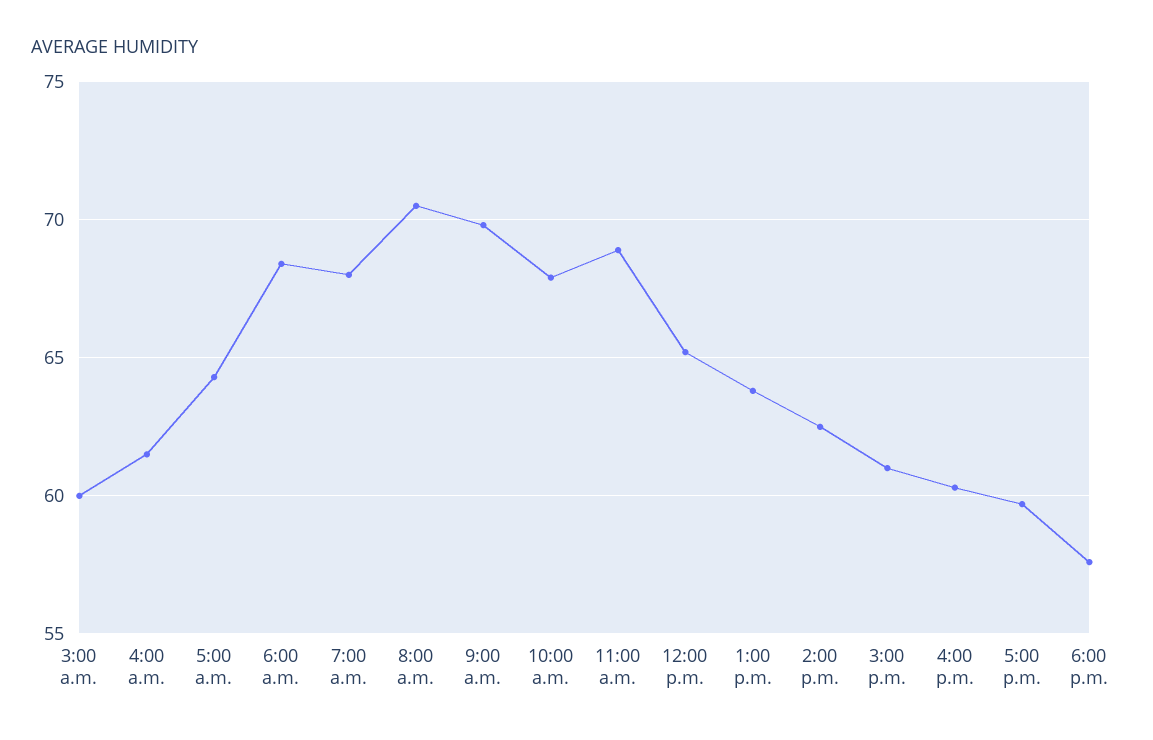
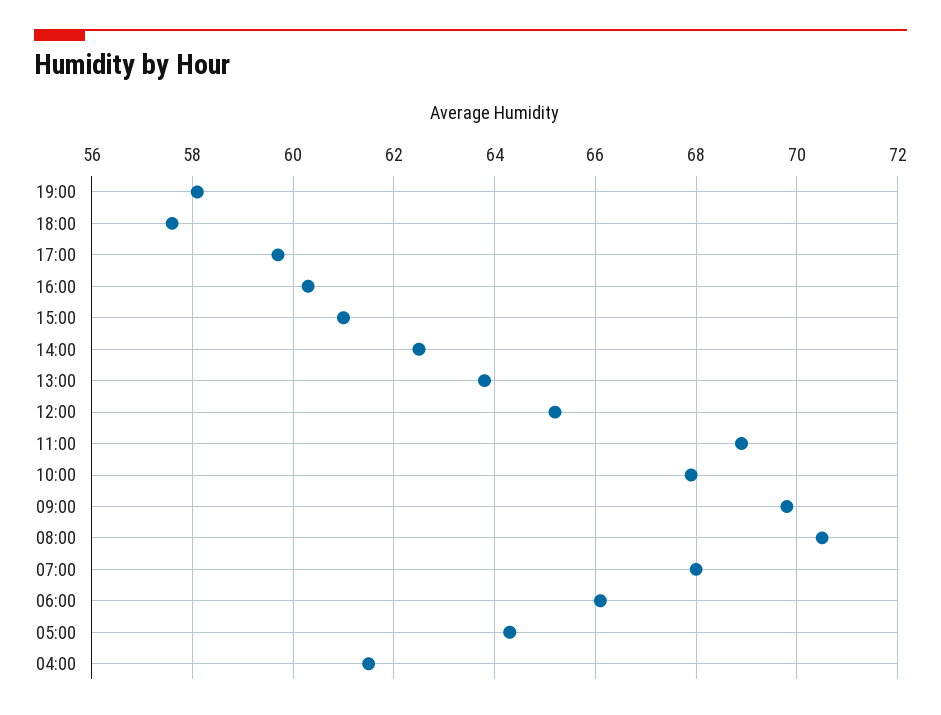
3:00 a.m.: 60 -> none
6:00 a.m.: 68.5 -> 66
19:00: none -> 58

